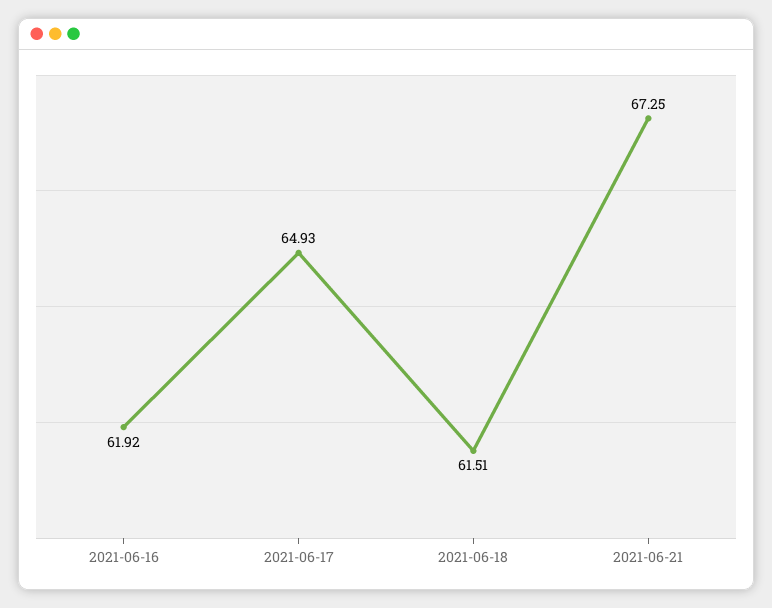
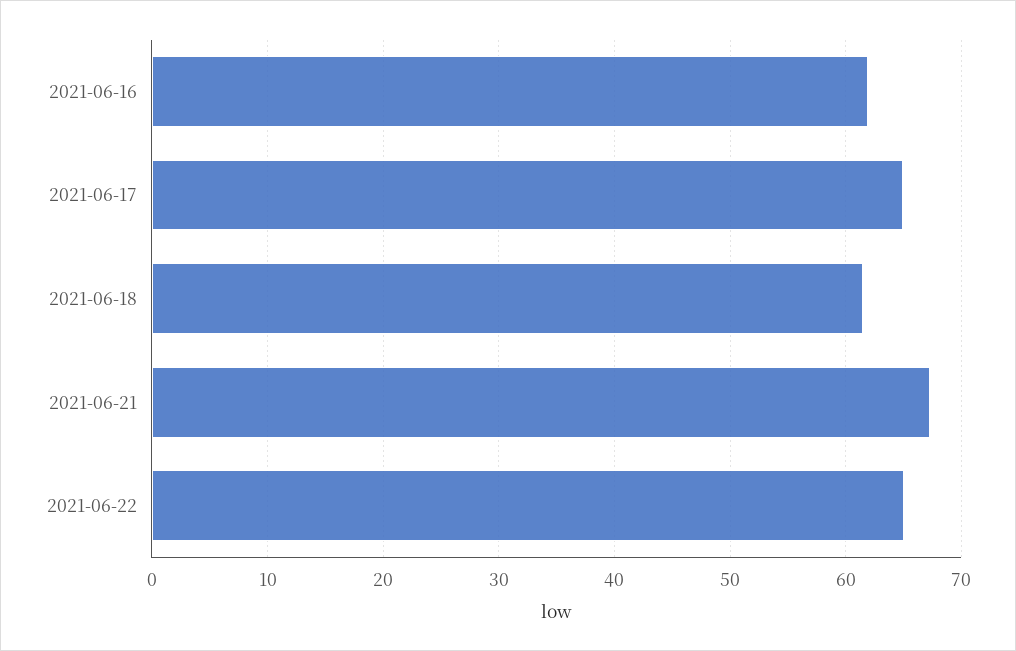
2021-06-22: none -> 65

